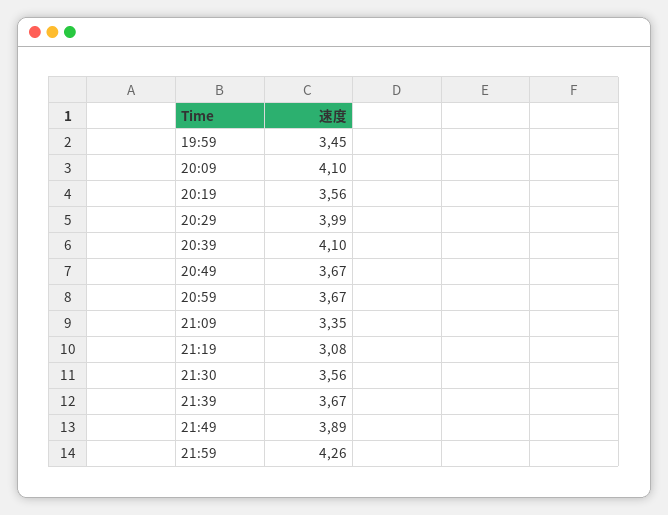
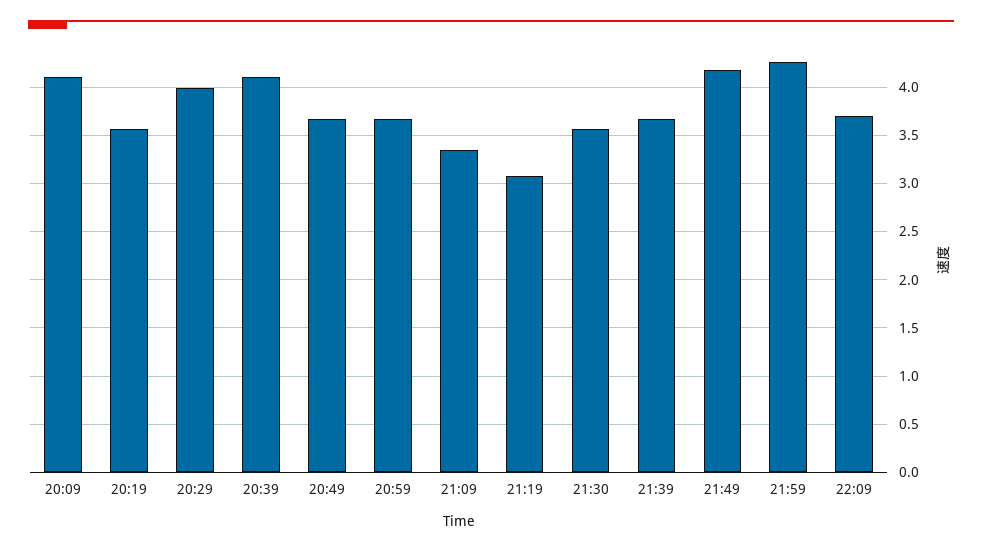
19:59: 3.45 -> none
21:49: 3.89 -> 4.2
22:09: none -> 3.7

